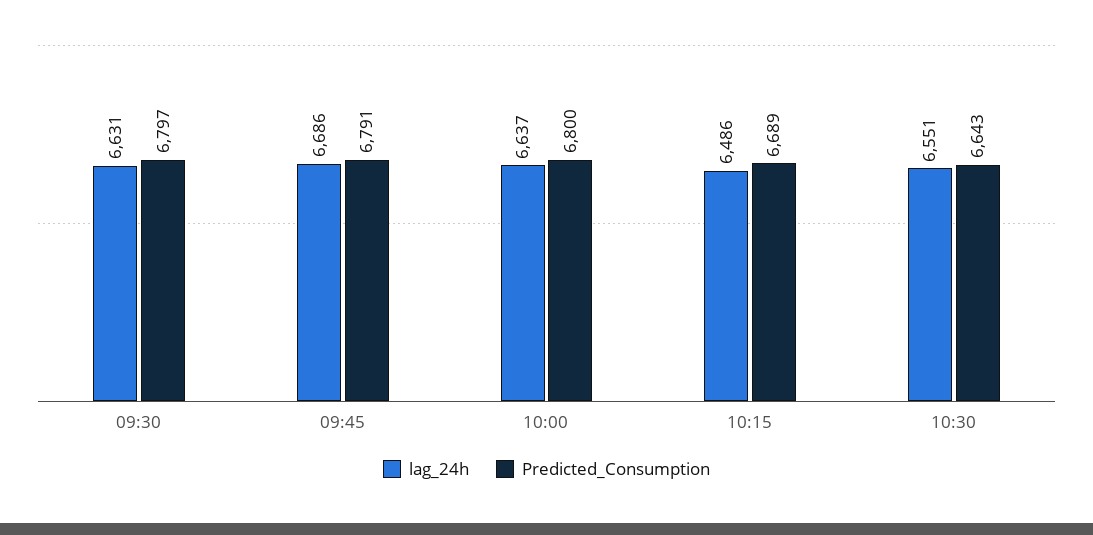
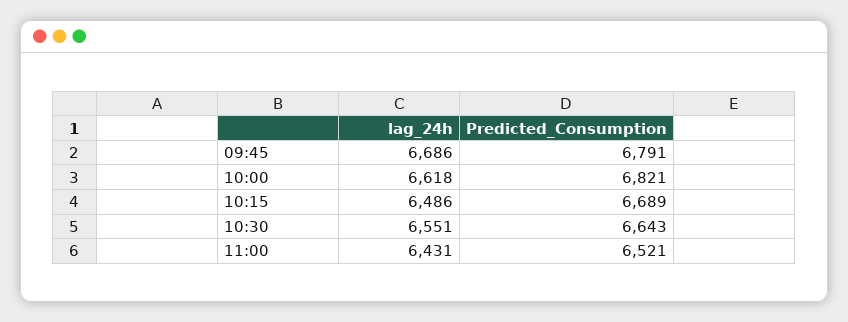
lag_24h, 09:30: 6631 -> none
Predicted_Consumption, 09:30: 6797 -> none
lag_24h, 10:00: 6637 -> 6618
Predicted_Consumption, 10:00: 6800 -> 6821
lag_24h, 11:00: none -> 6431
Predicted_Consumption, 11:00: none -> 6521

